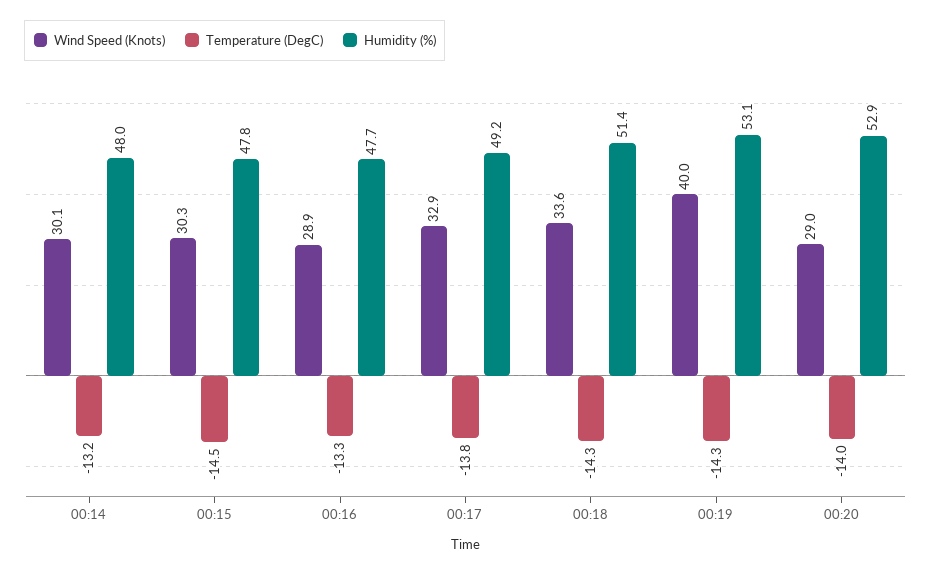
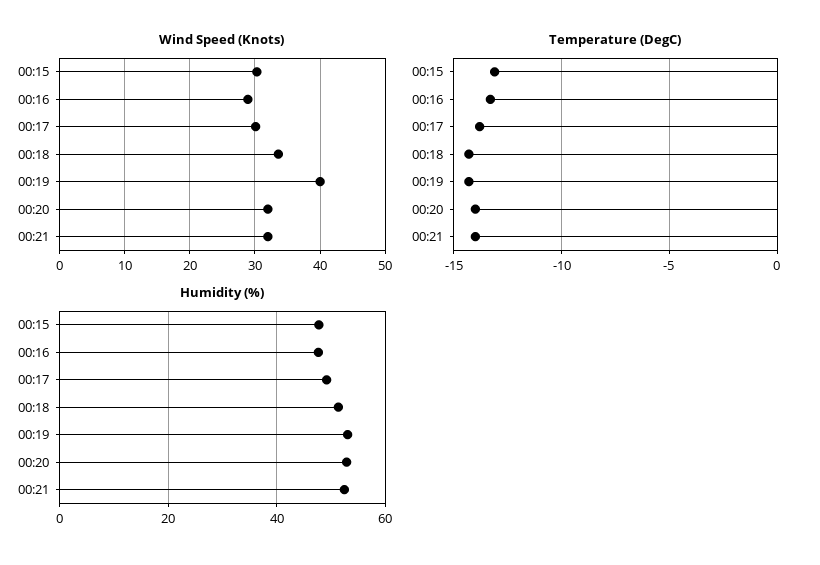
Wind Speed (Knots), 00:14: 30.1 -> none
Temperature (DegC), 00:14: -13.2 -> none
Humidity (%), 00:14: 48 -> none
Temperature (DegC), 00:15: -14.5 -> -13
Wind Speed (Knots), 00:17: 32.9 -> 30
Wind Speed (Knots), 00:20: 29 -> 32
Wind Speed (Knots), 00:21: none -> 32
Temperature (DegC), 00:21: none -> -14
Humidity (%), 00:21: none -> 52

